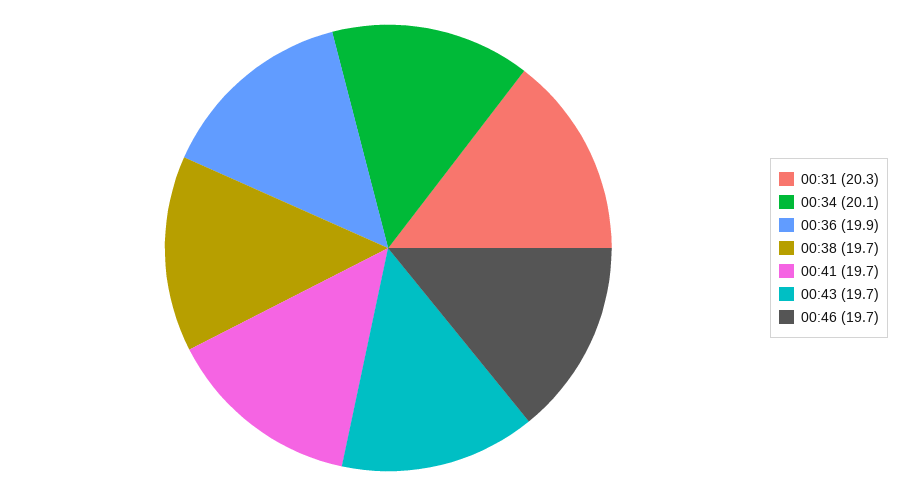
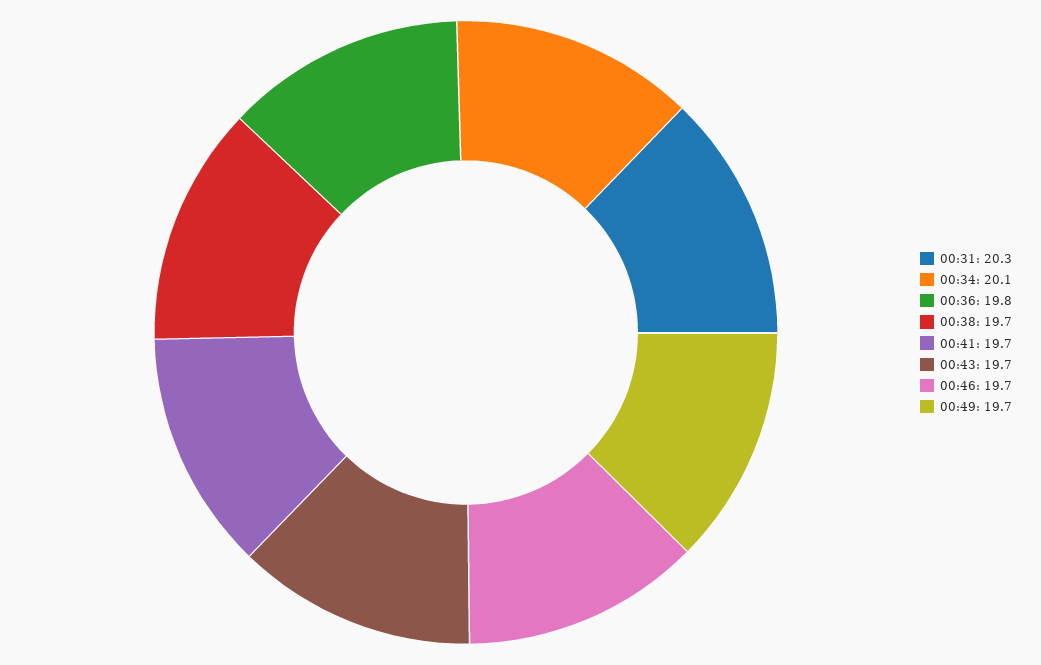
00:36: 19.9 -> 19.8
00:49: none -> 19.7

